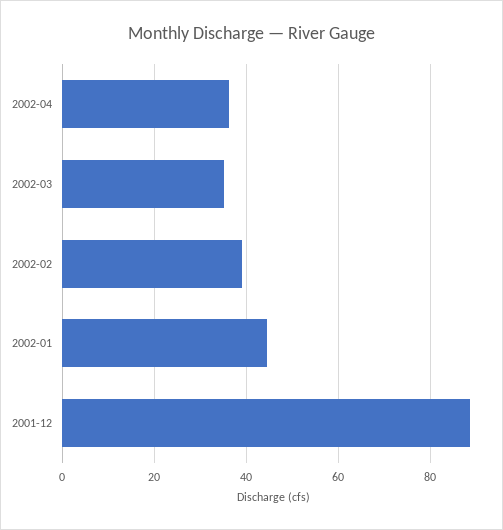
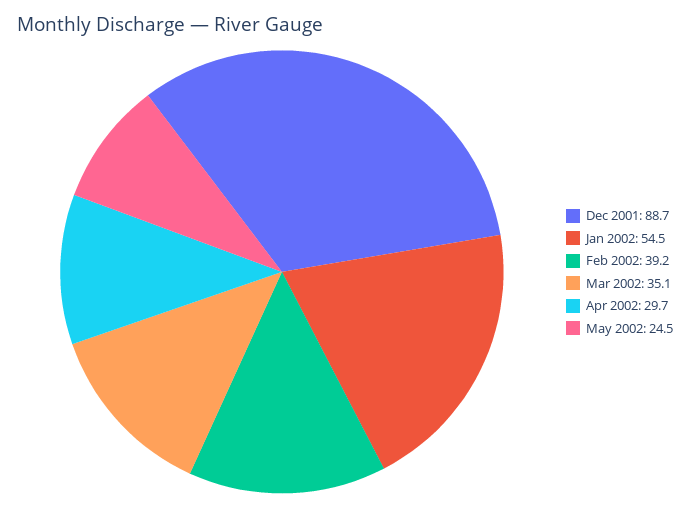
2002-04: 36 -> 29.7
2002-01: 44 -> 54.5
May 2002: none -> 24.5

